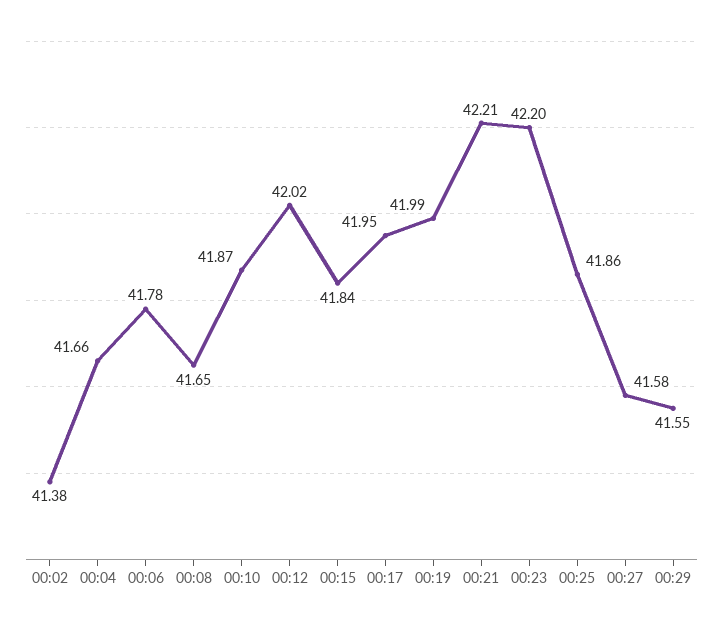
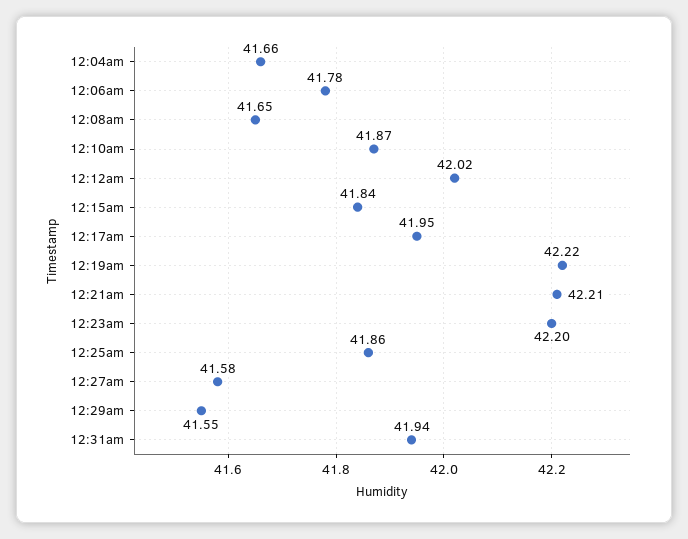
00:02: 41.38 -> none
00:19: 41.99 -> 42.22
12:31am: none -> 41.94

